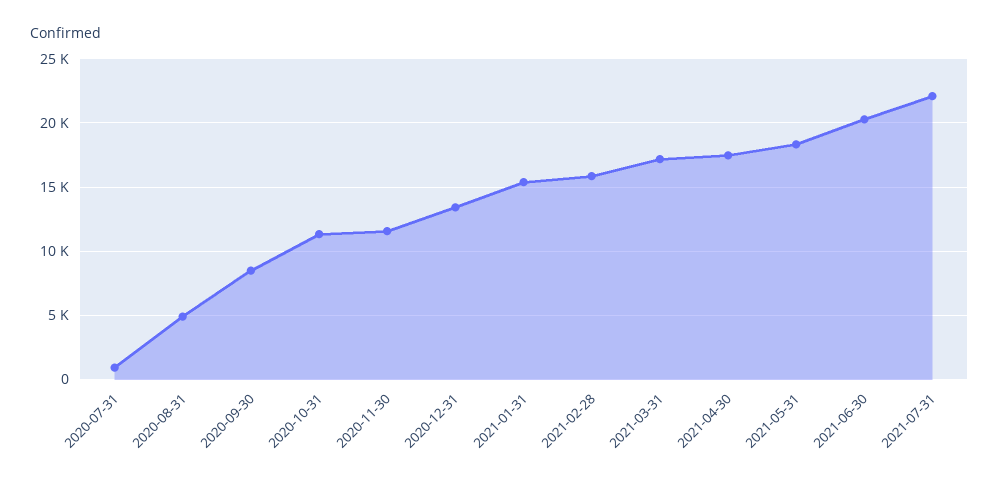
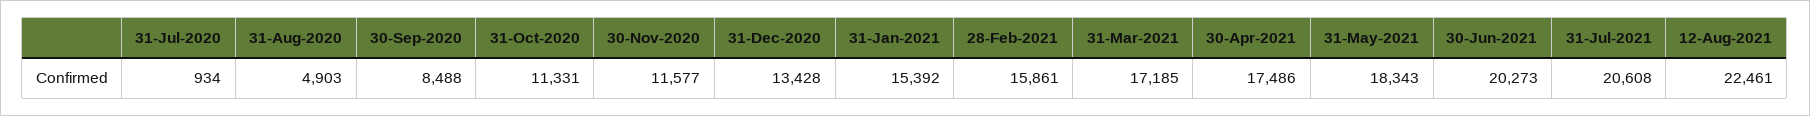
2021-07-31: 22000 -> 20608
12-Aug-2021: none -> 22461

